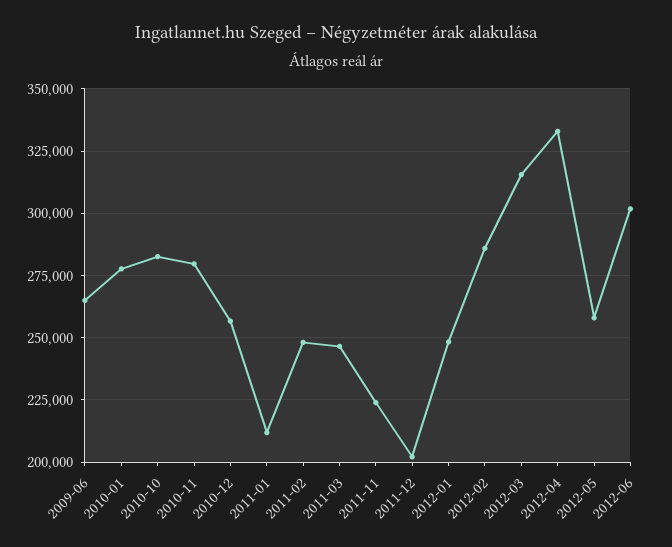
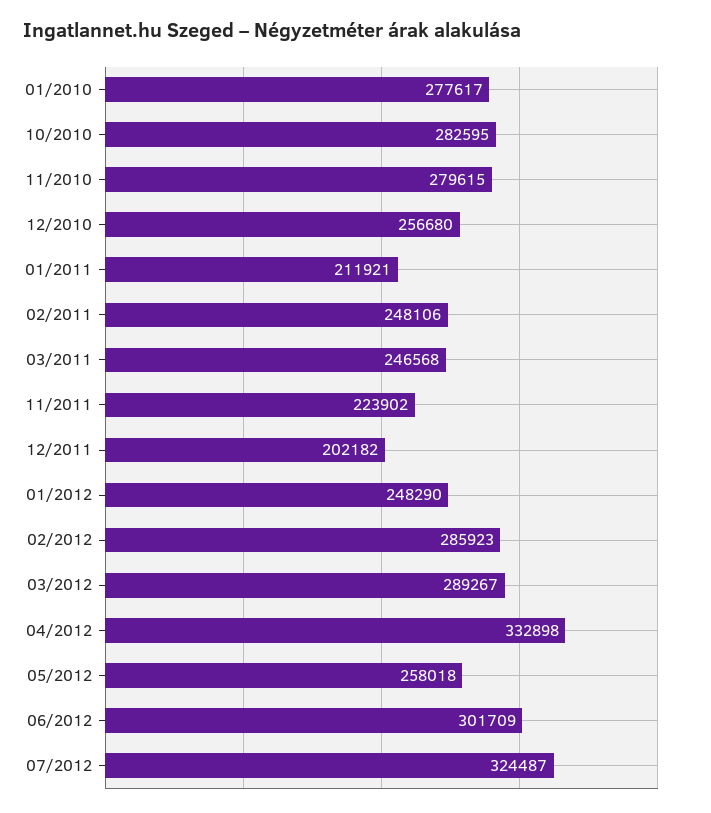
2009-06: 265000 -> none
2012-03: 315000 -> 289267
07/2012: none -> 324487

